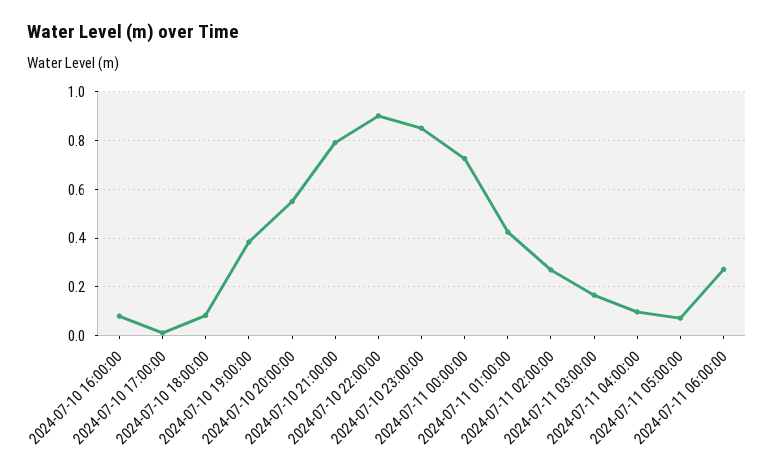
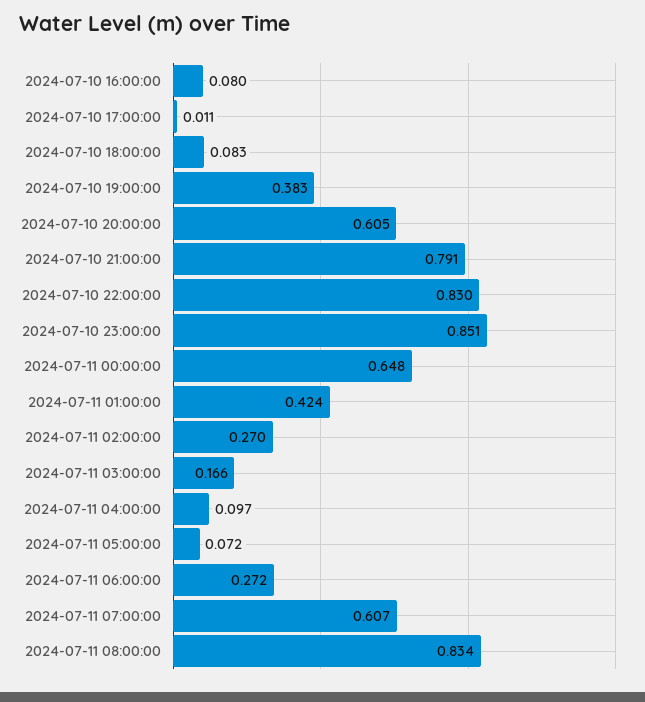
2024-07-10 20:00:00: 0.55 -> 0.605
2024-07-10 22:00:00: 0.9 -> 0.83
2024-07-11 00:00:00: 0.725 -> 0.648
2024-07-11 07:00:00: none -> 0.607
2024-07-11 08:00:00: none -> 0.834

